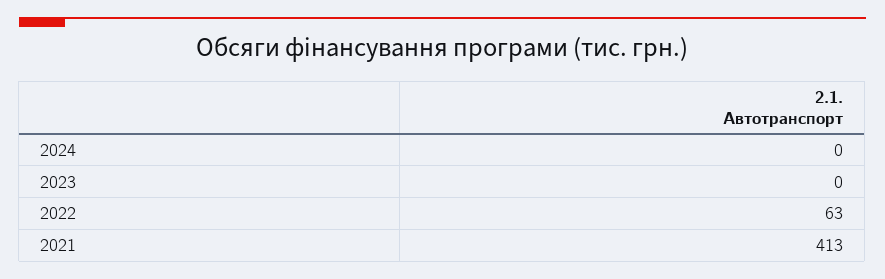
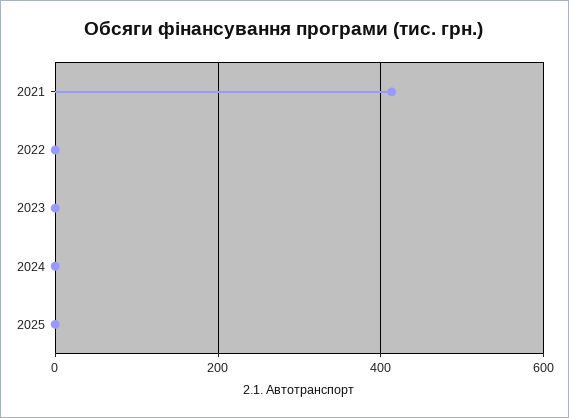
2022: 63 -> 0
2025: none -> 0

